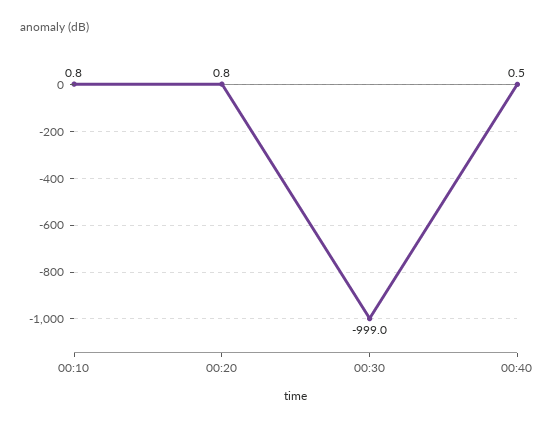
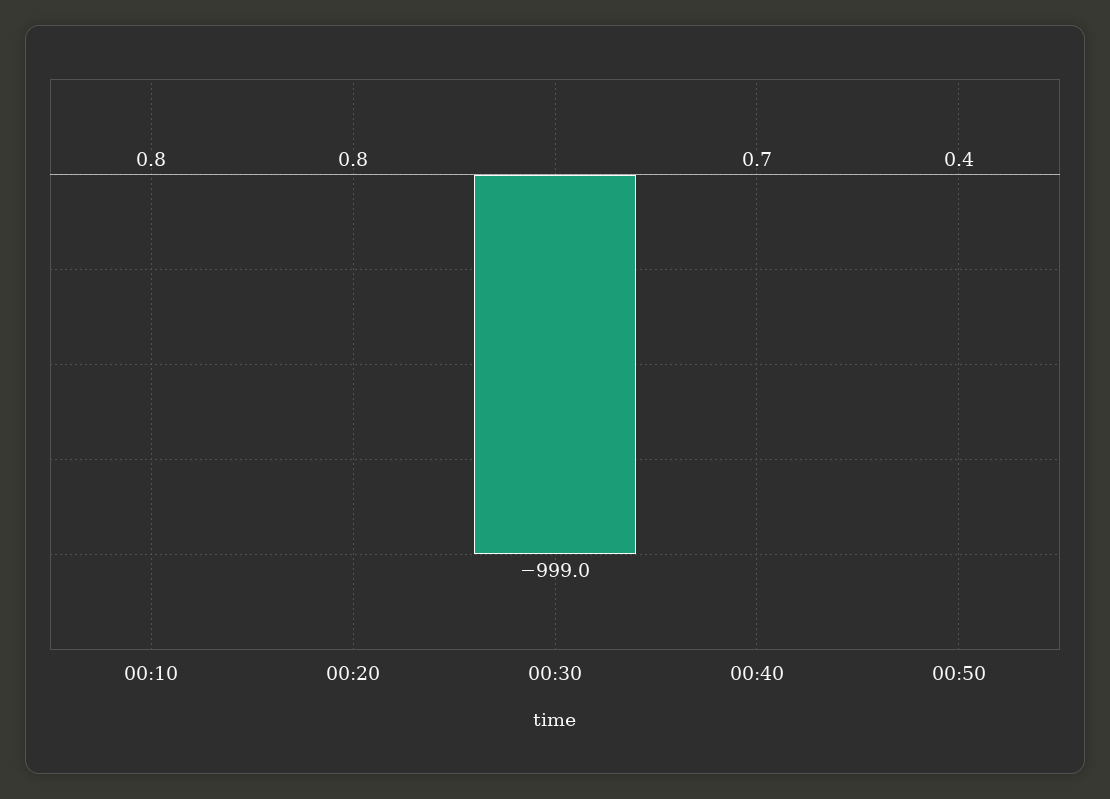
00:40: 0.5 -> 0.7
00:50: none -> 0.4

